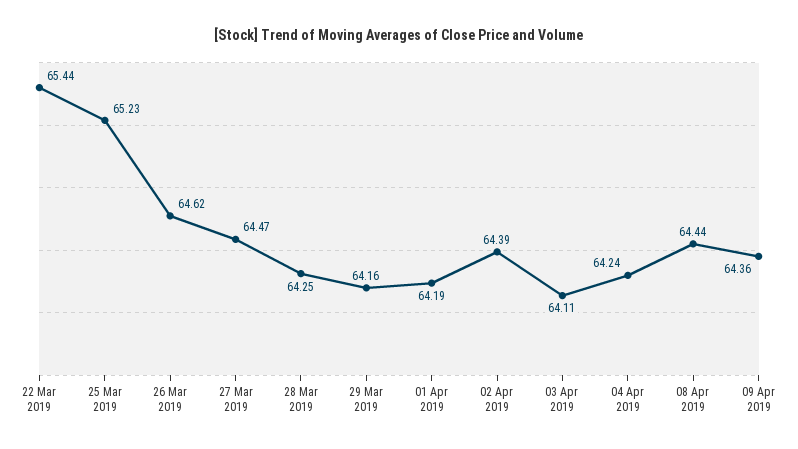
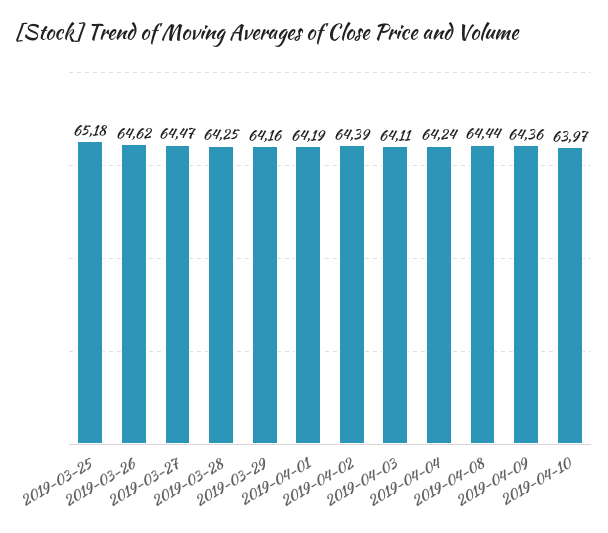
22 Mar 2019: 65.44 -> none
25 Mar 2019: 65.23 -> 65.18
2019-04-10: none -> 63.97

